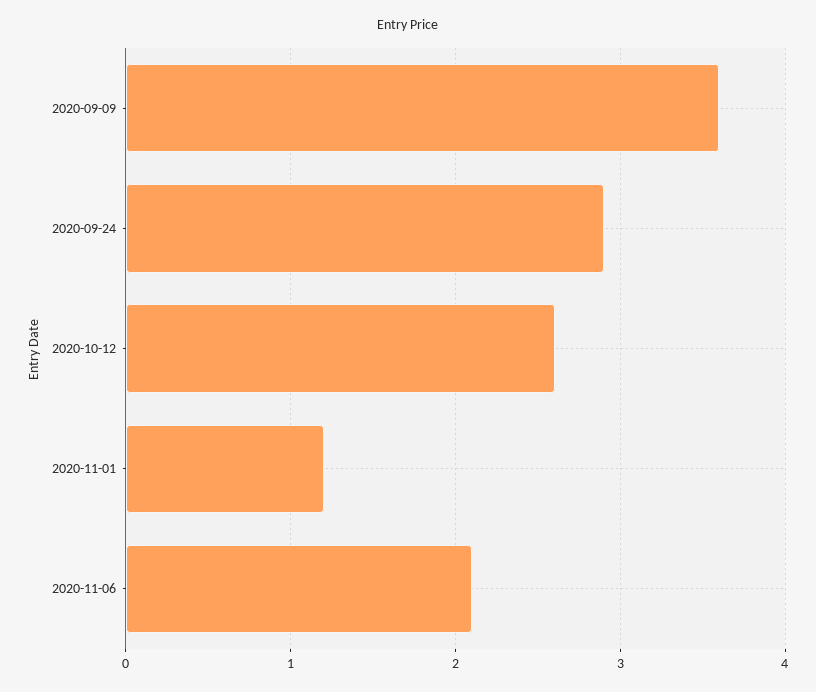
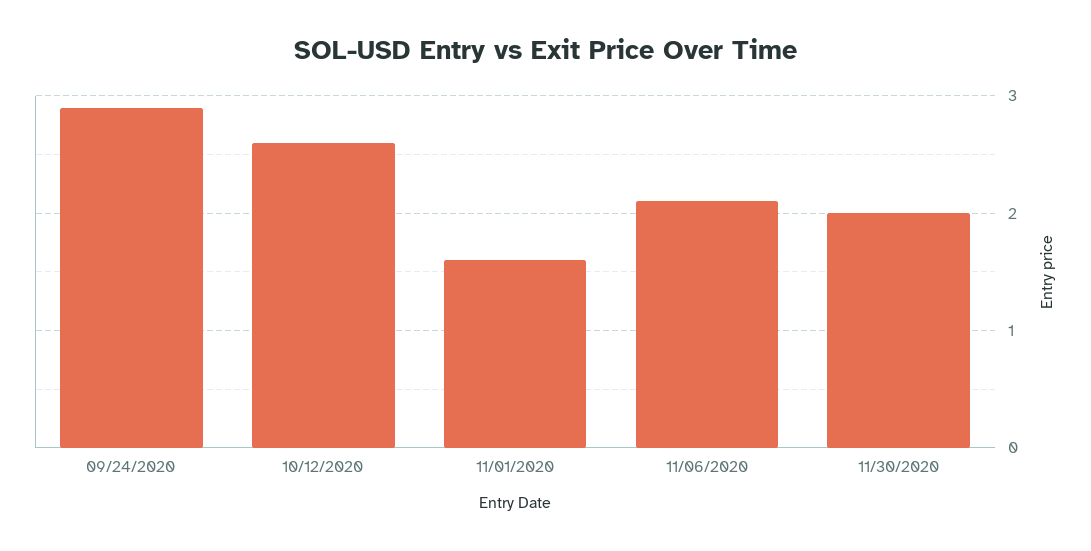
2020-09-09: 3.6 -> none
2020-11-01: 1.2 -> 1.6
11/30/2020: none -> 2

